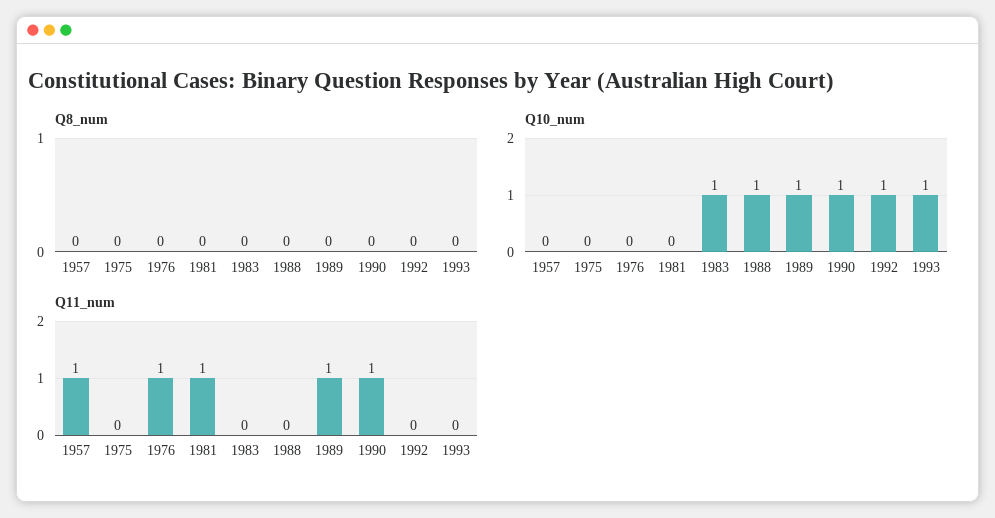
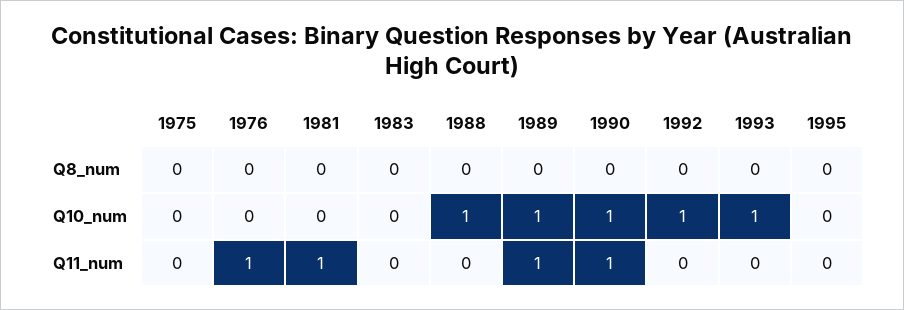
Q8_num, 1957: 0 -> none
Q10_num, 1957: 0 -> none
Q10_num, 1983: 1 -> 0
Q11_num, 1957: 1 -> none
Q8_num, 1995: none -> 0
Q10_num, 1995: none -> 0
Q11_num, 1995: none -> 0

